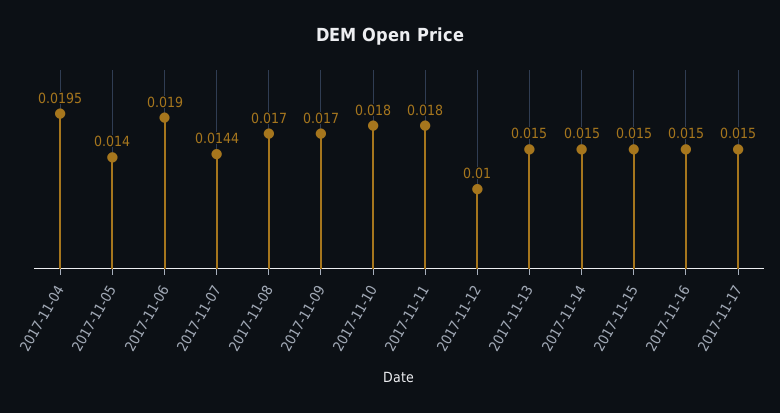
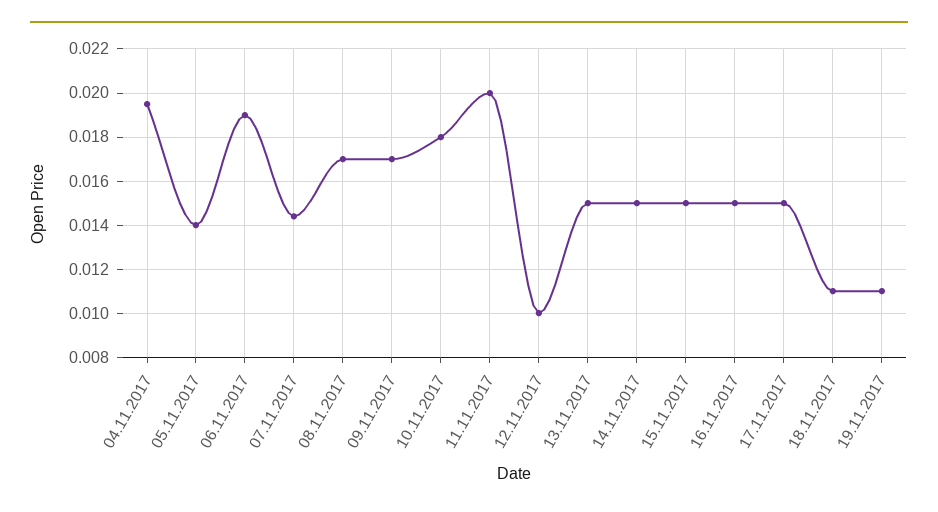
2017-11-11: 0.018 -> 0.02
18.11.2017: none -> 0.011
19.11.2017: none -> 0.011

